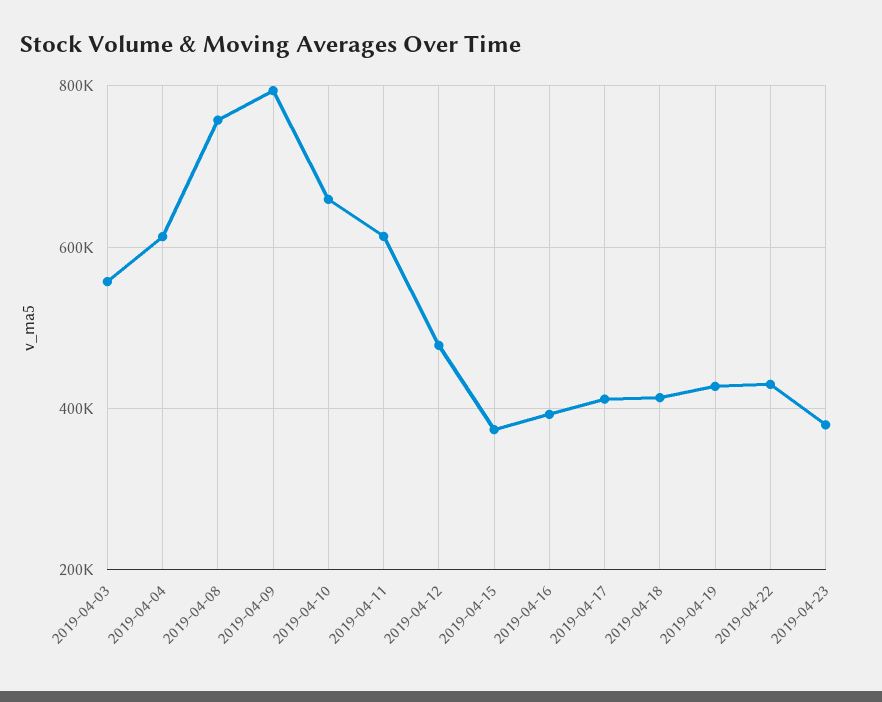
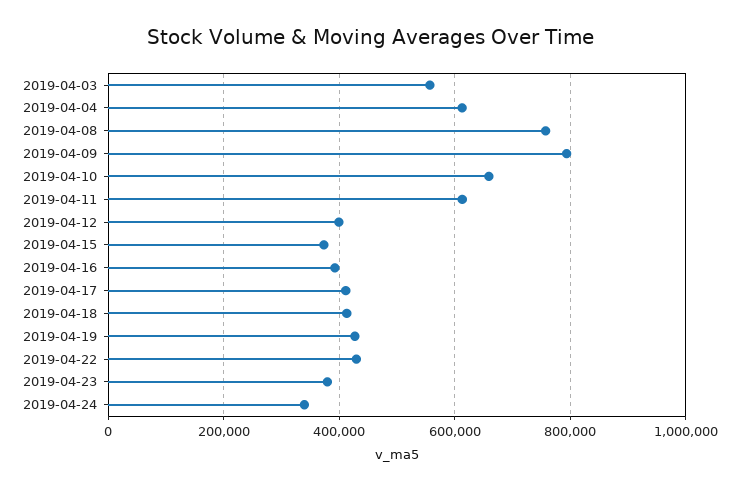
2019-04-12: 480000 -> 400000
2019-04-24: none -> 340000

